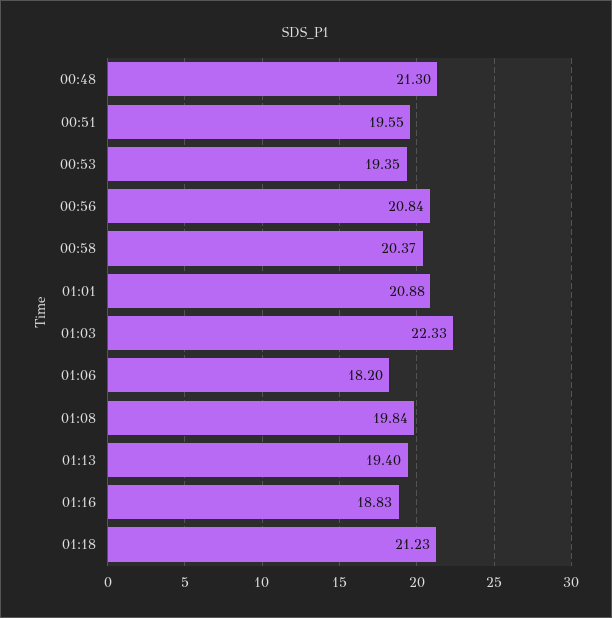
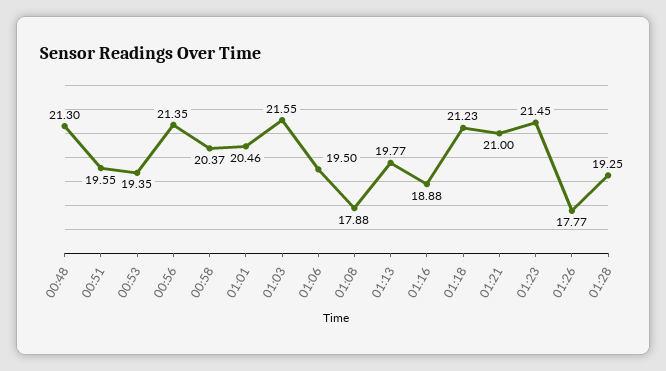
00:56: 20.84 -> 21.35
01:01: 20.88 -> 20.46
01:03: 22.33 -> 21.55
01:06: 18.2 -> 19.5
01:08: 19.84 -> 17.88
01:13: 19.4 -> 19.77
01:16: 18.83 -> 18.88
01:21: none -> 21
01:23: none -> 21.45
01:26: none -> 17.77
01:28: none -> 19.25

